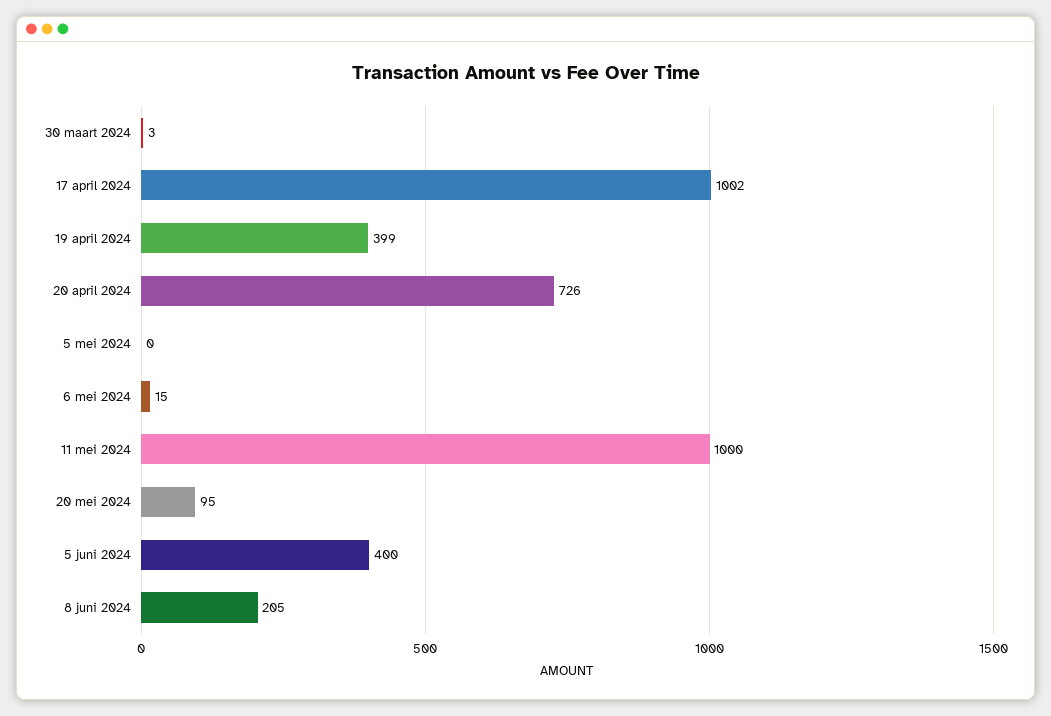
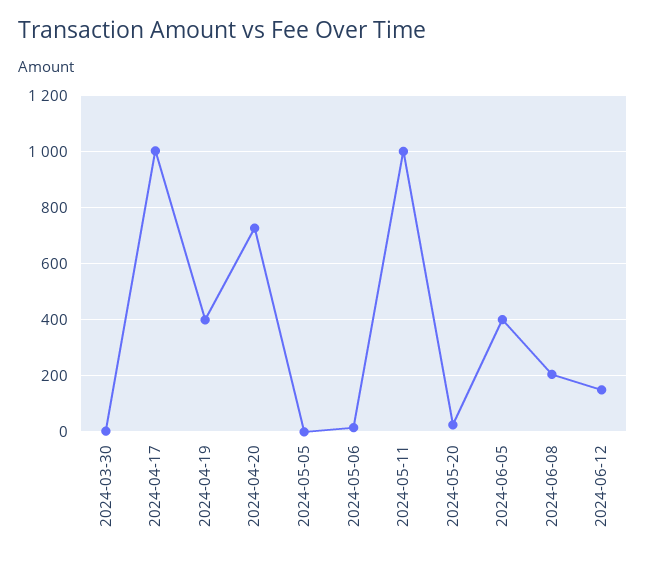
20 mei 2024: 95 -> 25
2024-06-12: none -> 150

